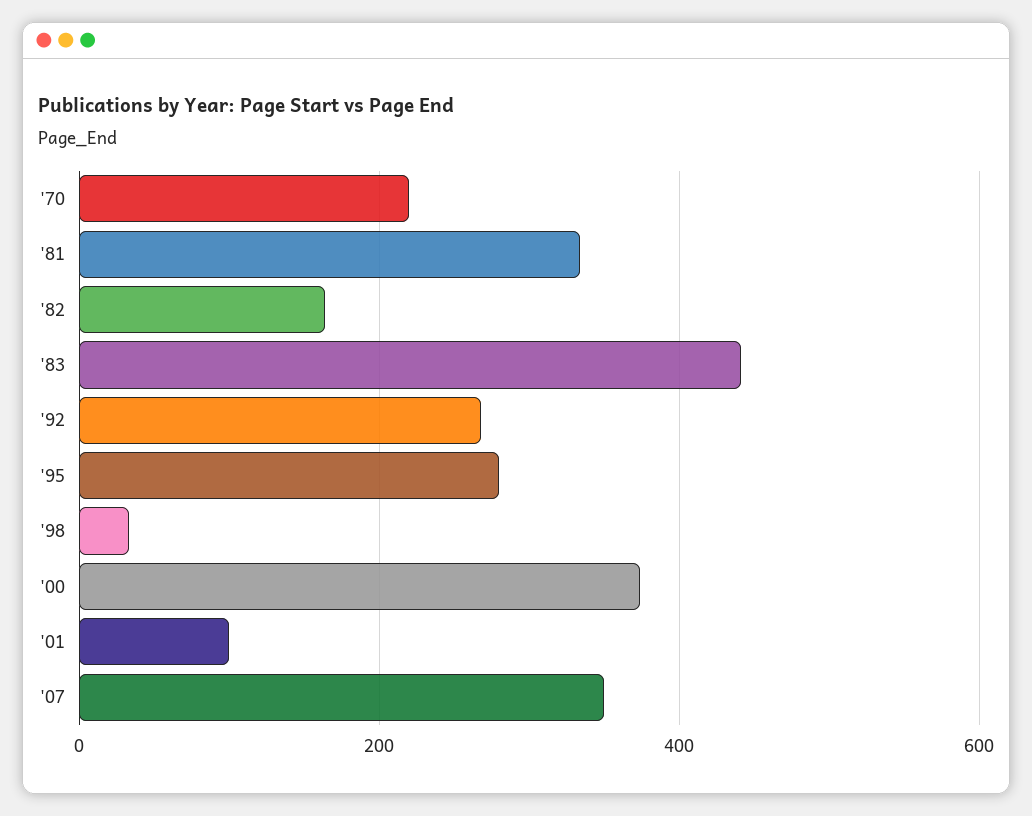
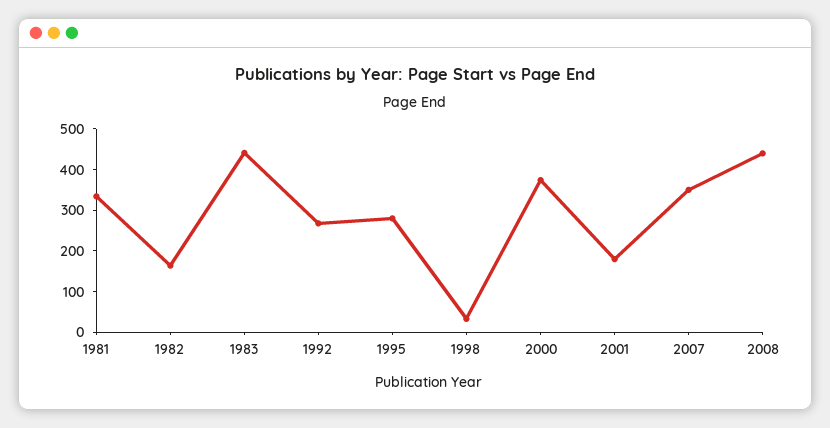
'70: 220 -> none
'01: 100 -> 180
2008: none -> 440

